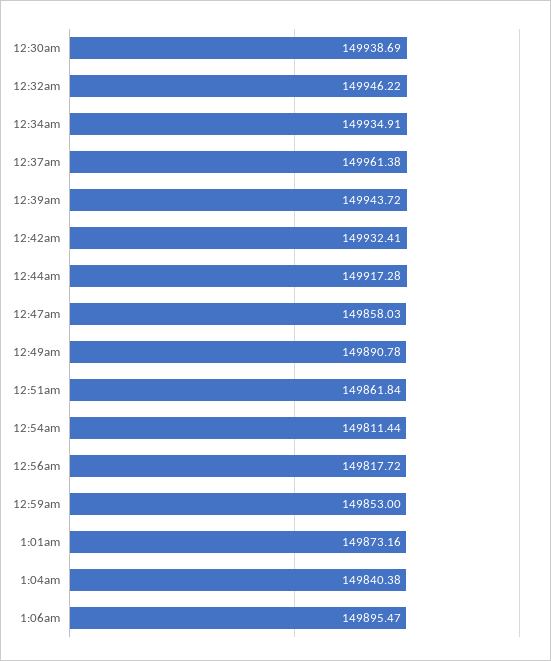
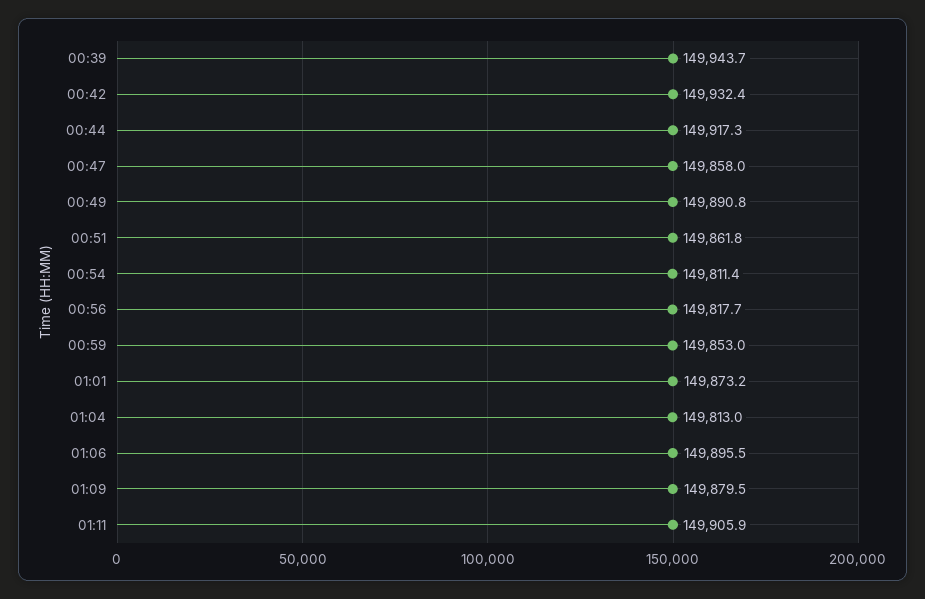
12:30am: 149938.69 -> none
12:32am: 149946.22 -> none
12:34am: 149934.91 -> none
12:37am: 149961.38 -> none
1:04am: 149840.38 -> 149813
01:09: none -> 149879.5
01:11: none -> 149905.9

